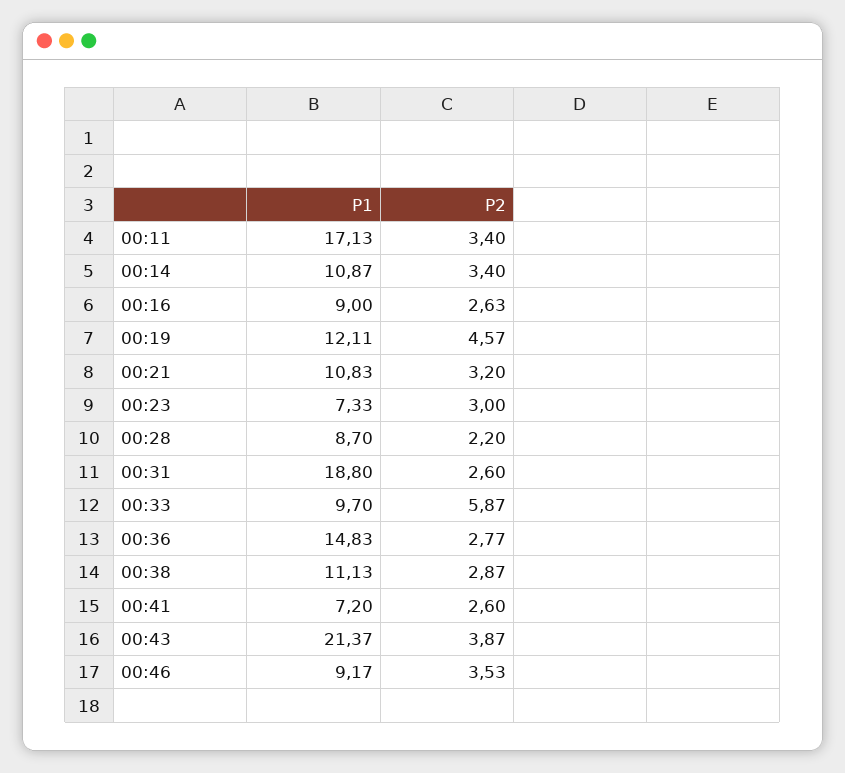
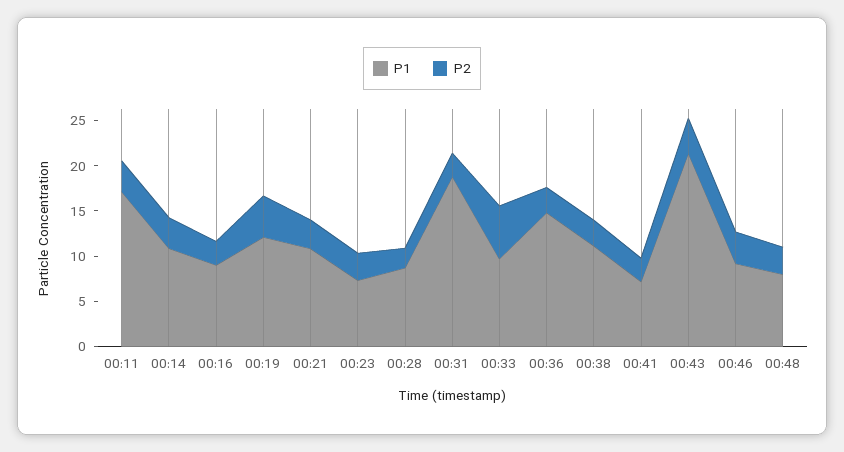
P1, 00:48: none -> 8
P2, 00:48: none -> 3

